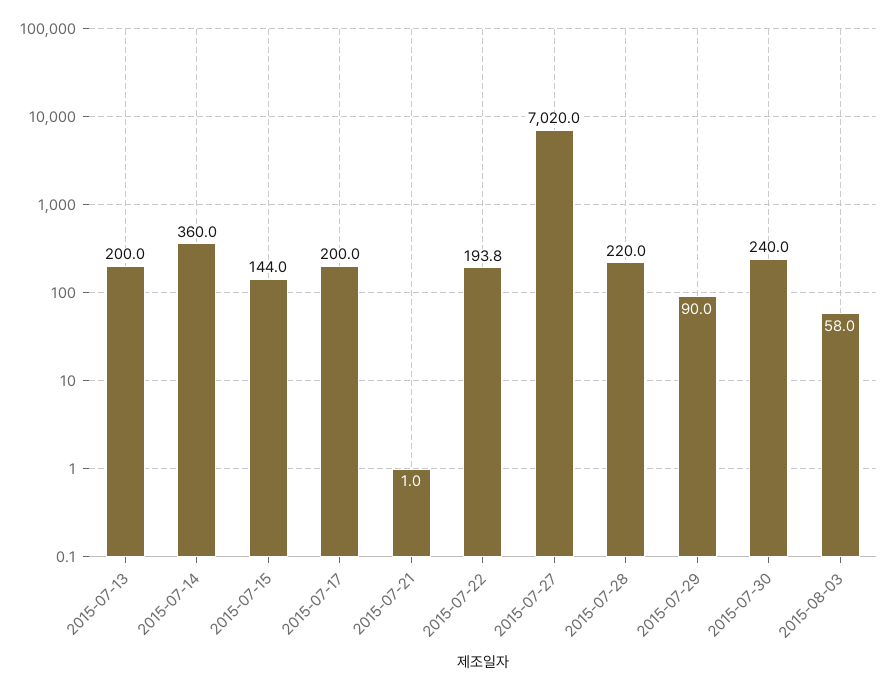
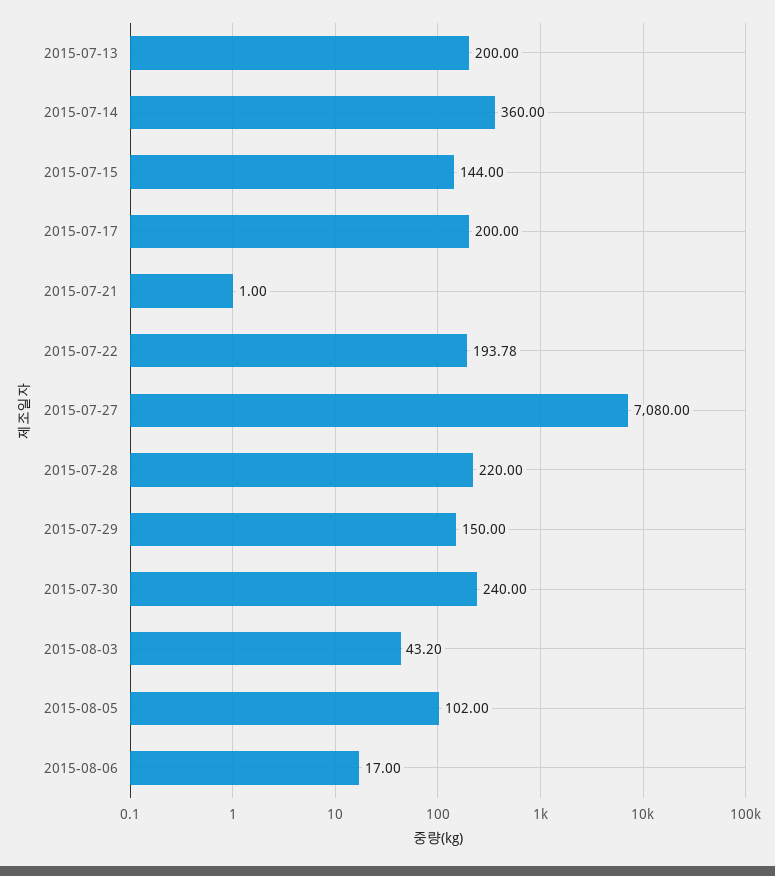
2015-07-27: 7020 -> 7080
2015-07-29: 90 -> 150
2015-08-03: 58 -> 43.2
2015-08-05: none -> 102
2015-08-06: none -> 17

